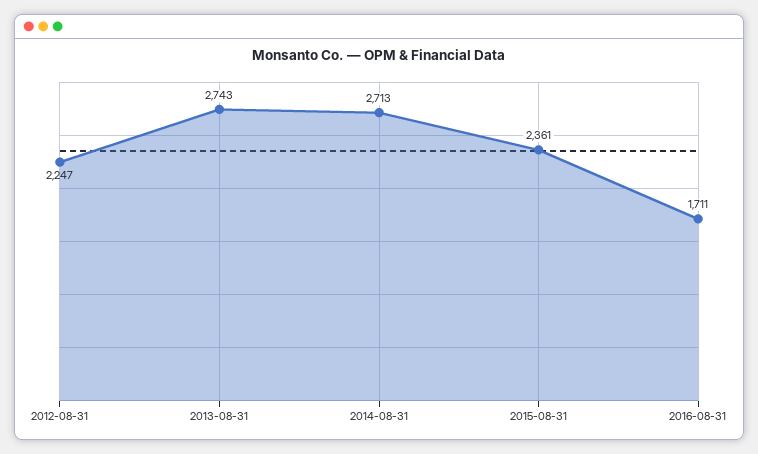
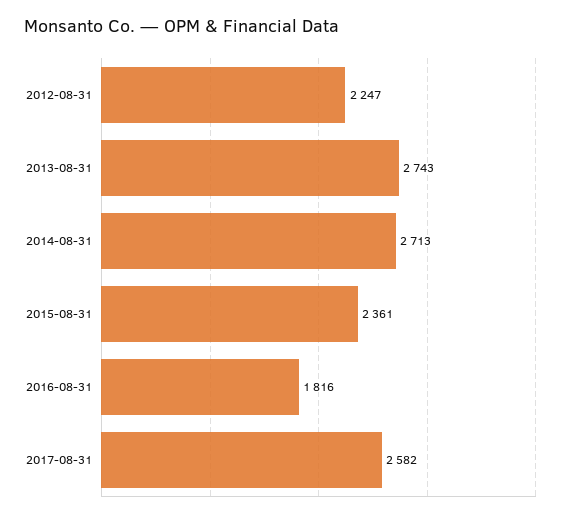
2016-08-31: 1711 -> 1816
2017-08-31: none -> 2582

